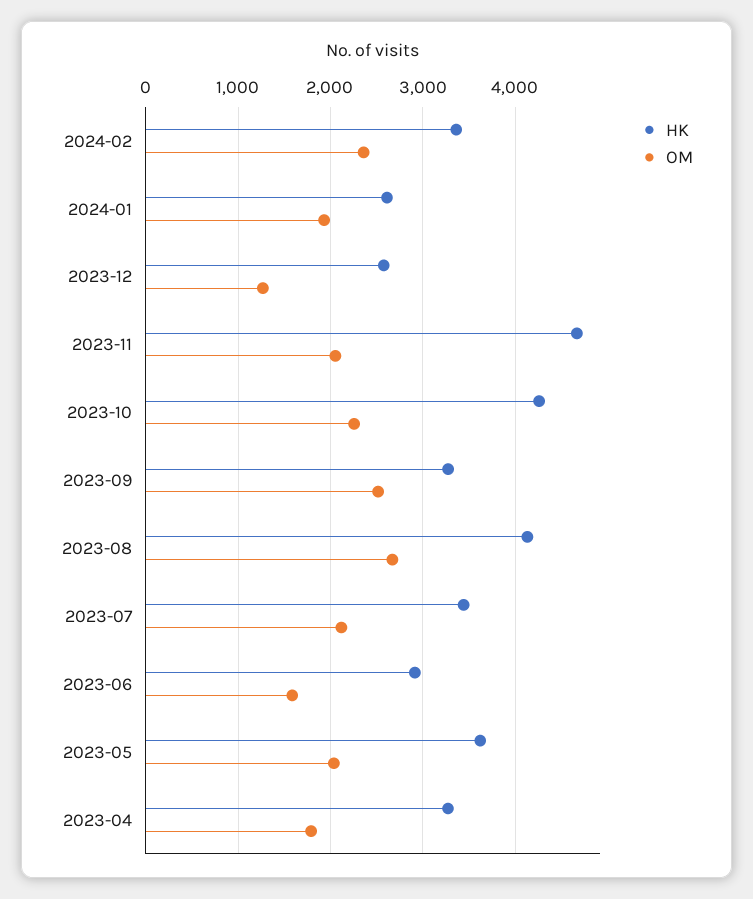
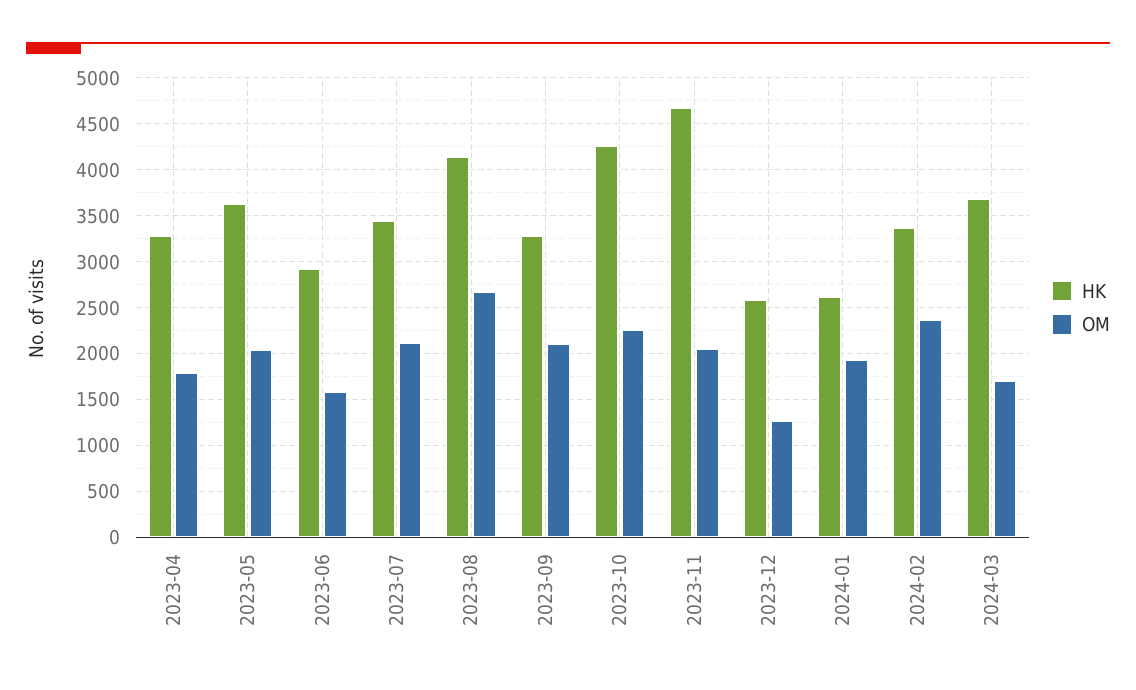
OM, 2023-09: 2500 -> 2100
HK, 2024-03: none -> 3700
OM, 2024-03: none -> 1700

